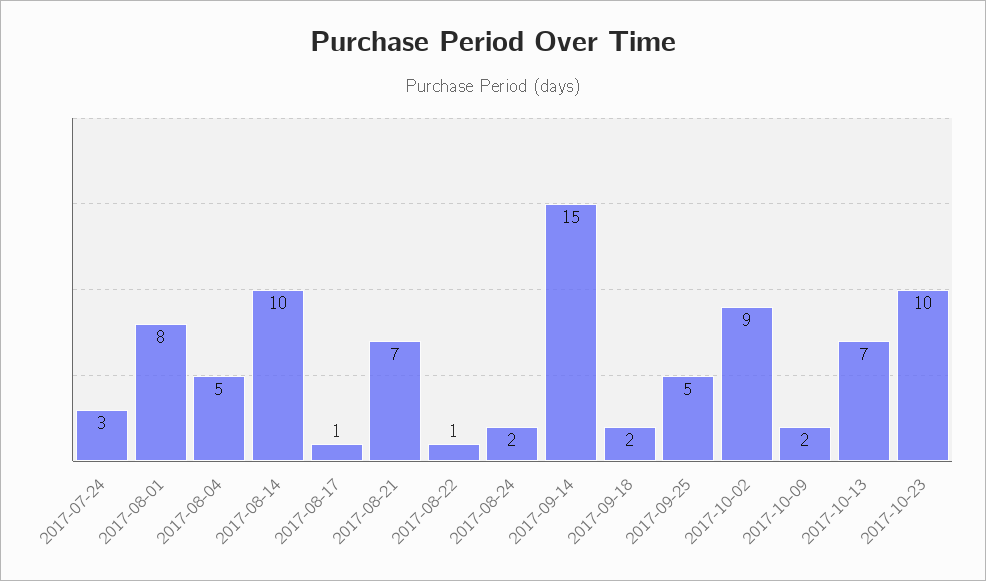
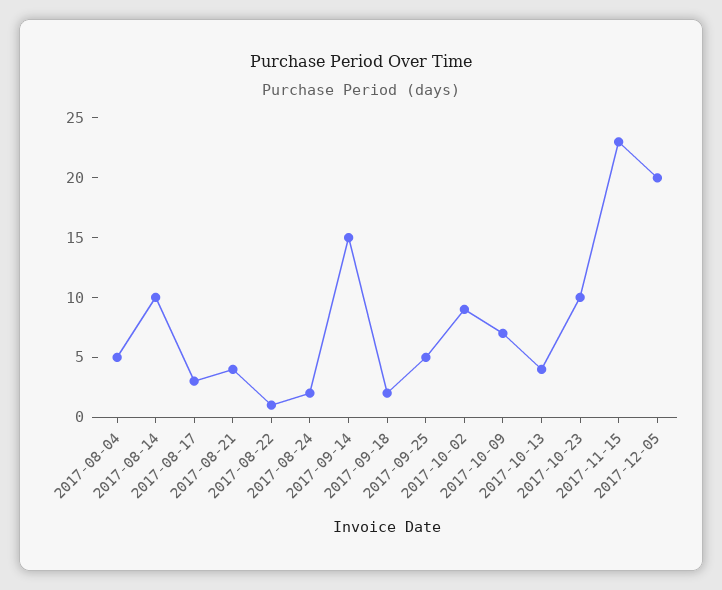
2017-07-24: 3 -> none
2017-08-01: 8 -> none
2017-08-17: 1 -> 3
2017-08-21: 7 -> 4
2017-10-09: 2 -> 7
2017-10-13: 7 -> 4
2017-11-15: none -> 23
2017-12-05: none -> 20

